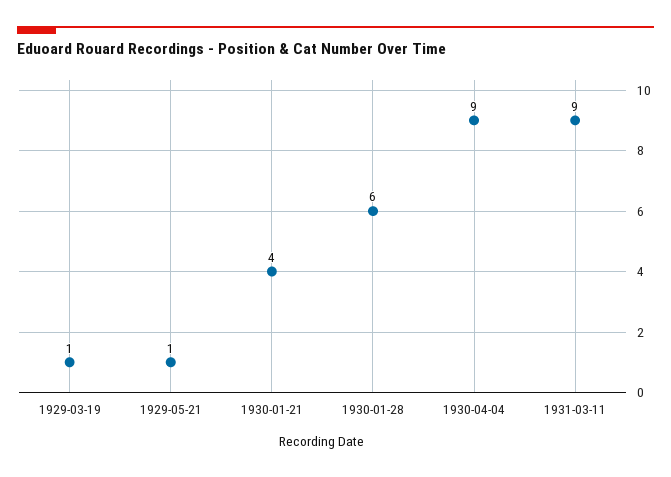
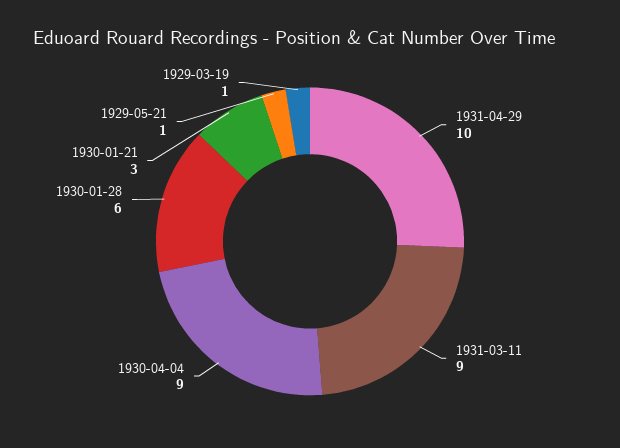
1930-01-21: 4 -> 3
1931-04-29: none -> 10

